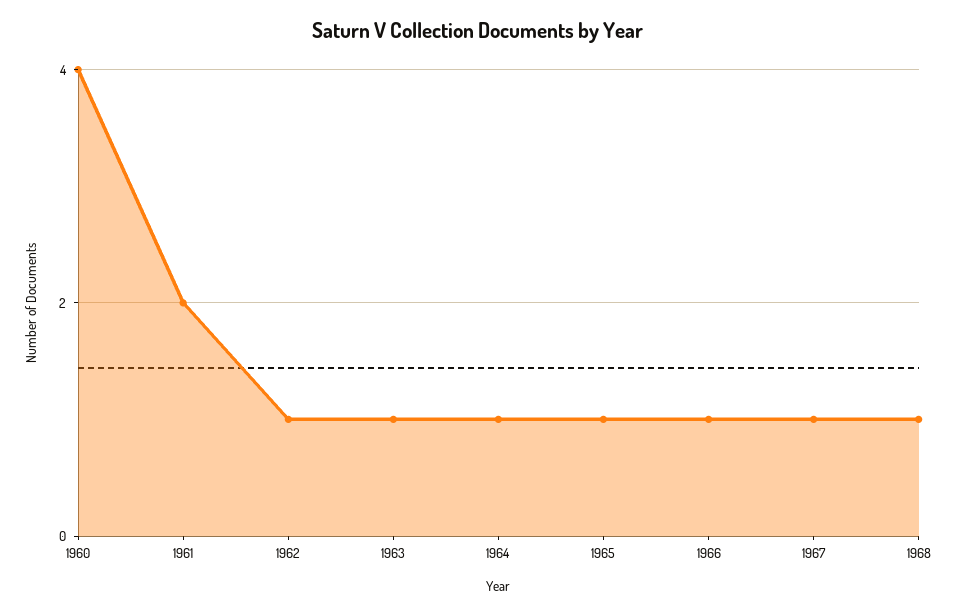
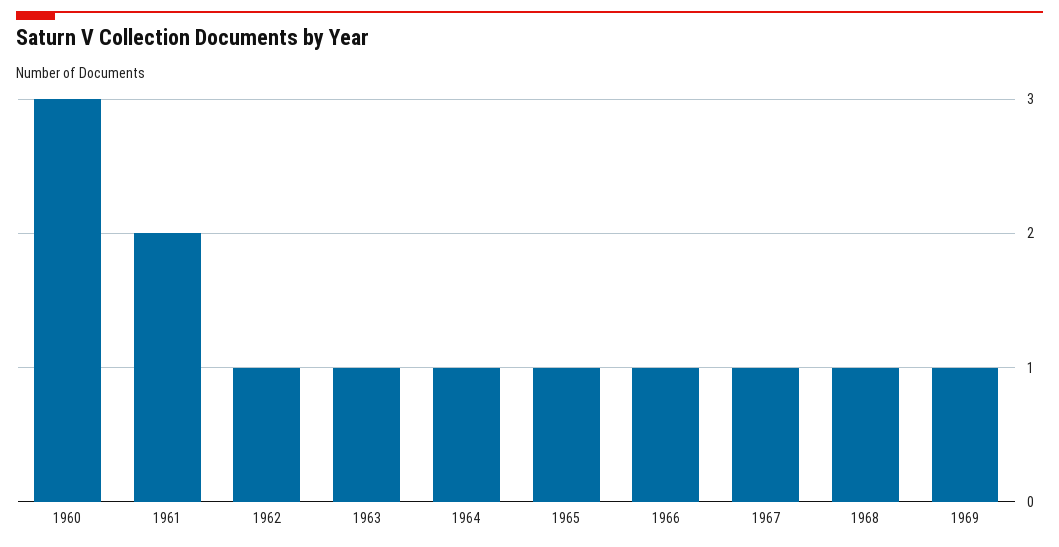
1960: 4 -> 3
1969: none -> 1

